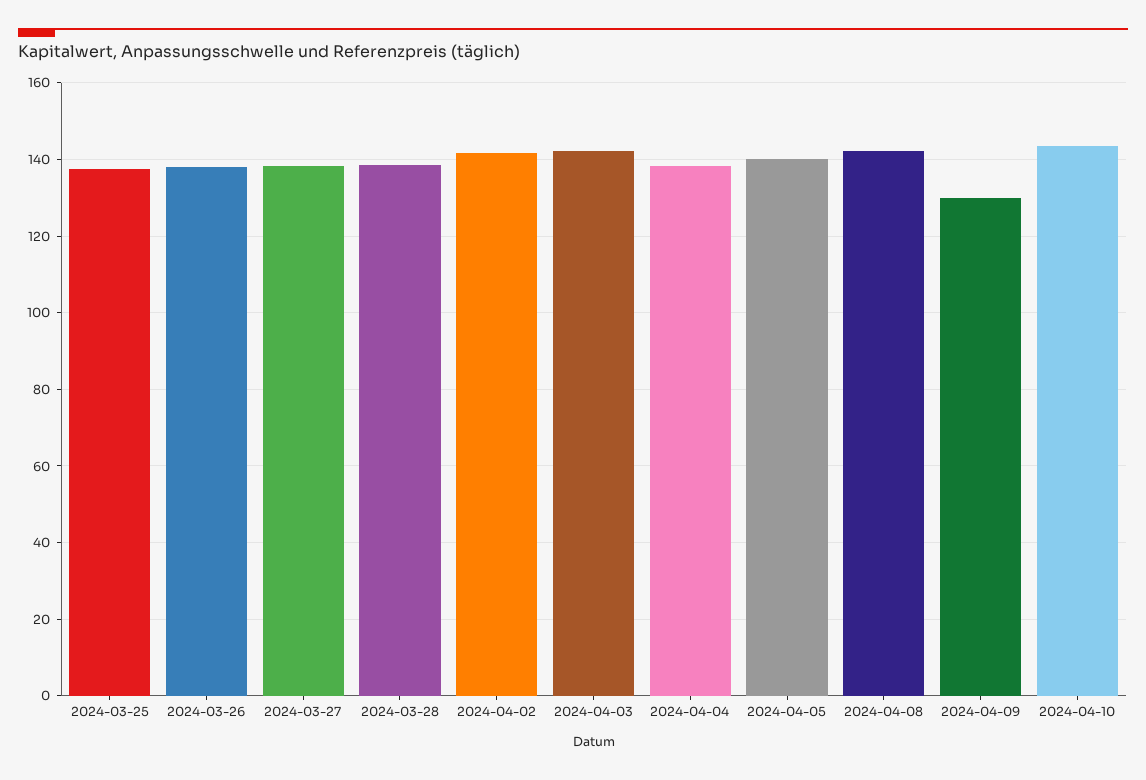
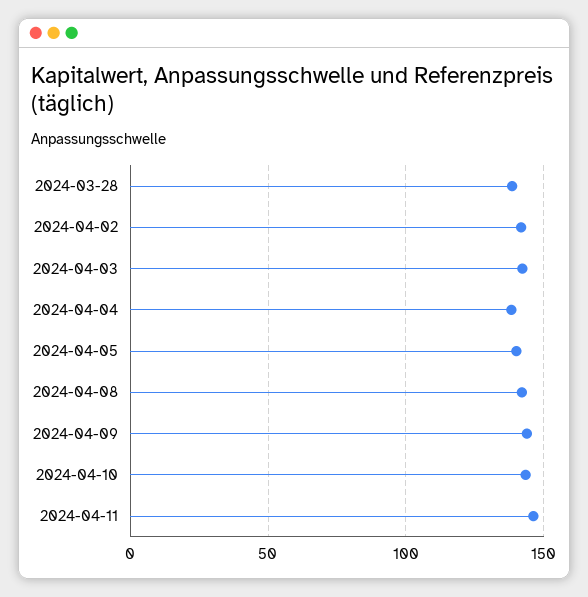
2024-03-25: 138 -> none
2024-03-26: 138 -> none
2024-03-27: 138 -> none
2024-04-09: 130 -> 145
2024-04-11: none -> 145

